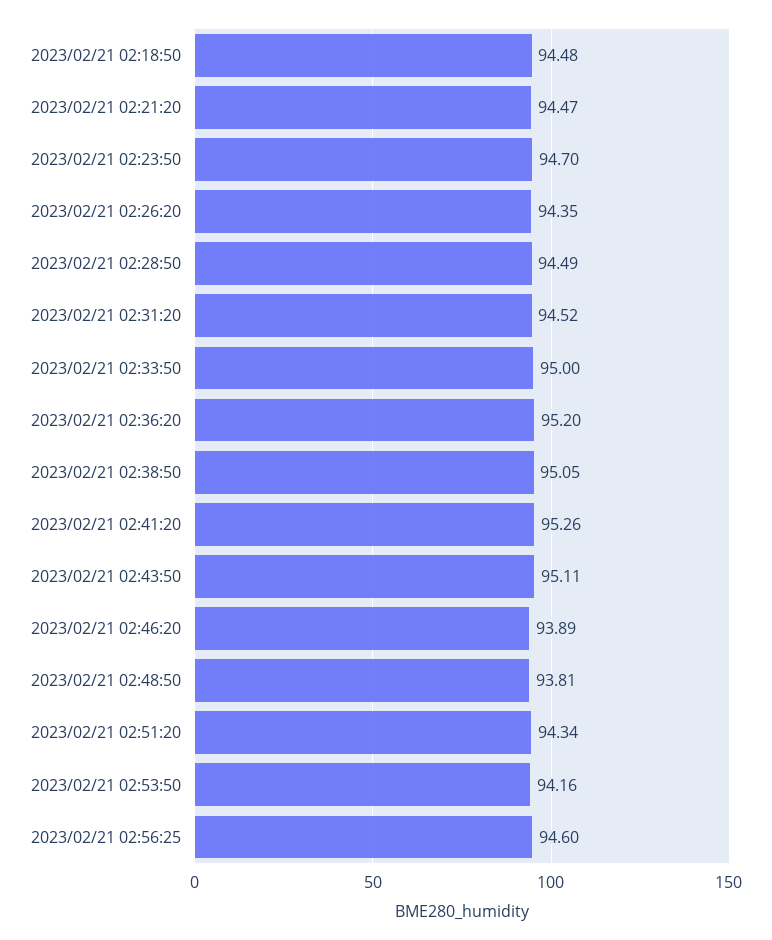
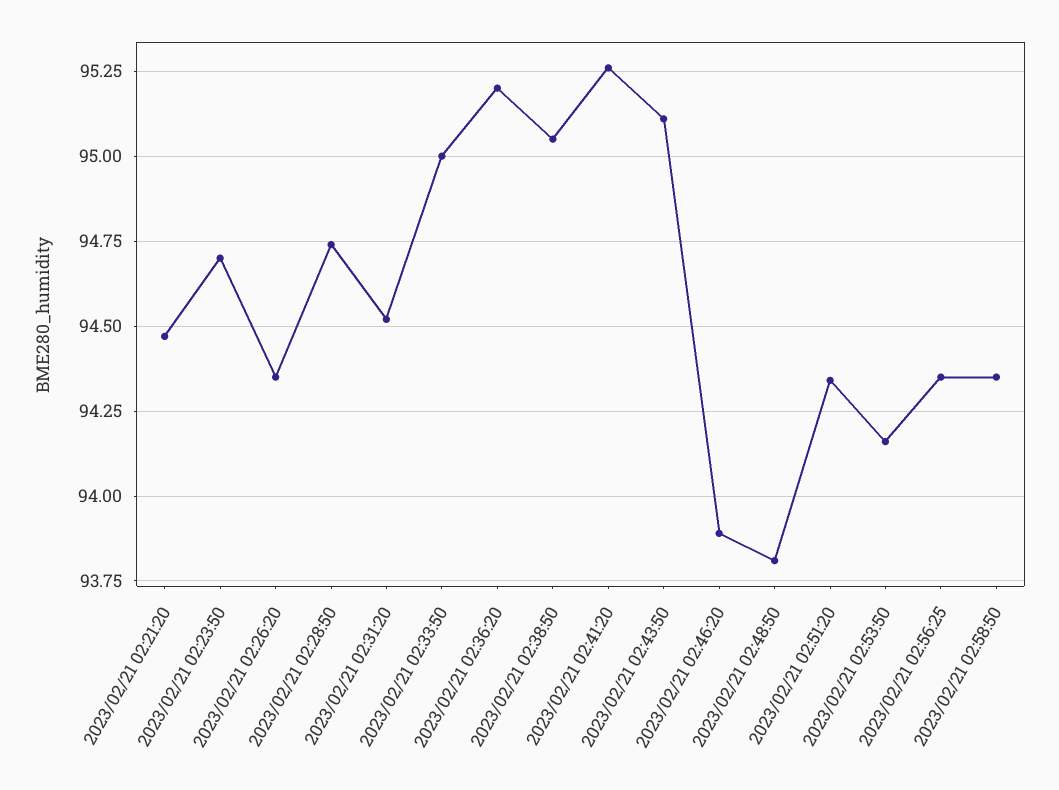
2023/02/21 02:18:50: 94.48 -> none
2023/02/21 02:28:50: 94.49 -> 94.75
2023/02/21 02:56:25: 94.6 -> 94.35
2023/02/21 02:58:50: none -> 94.35

